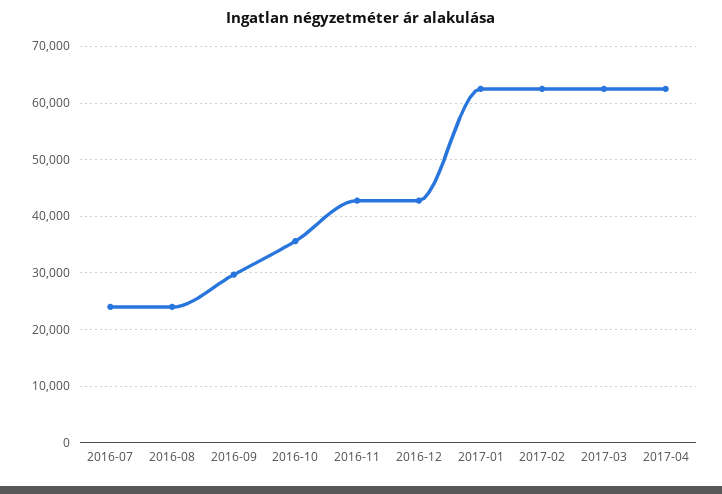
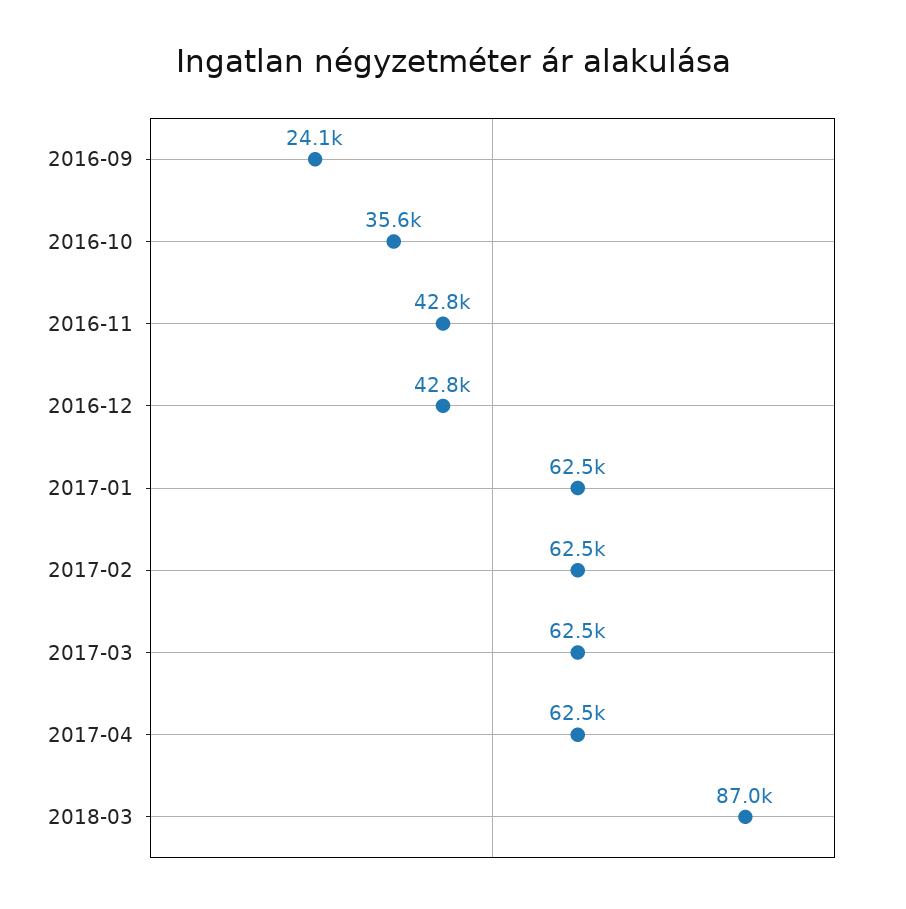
2016-07: 24000 -> none
2016-08: 24000 -> none
2016-09: 30000 -> 24100
2018-03: none -> 87000

